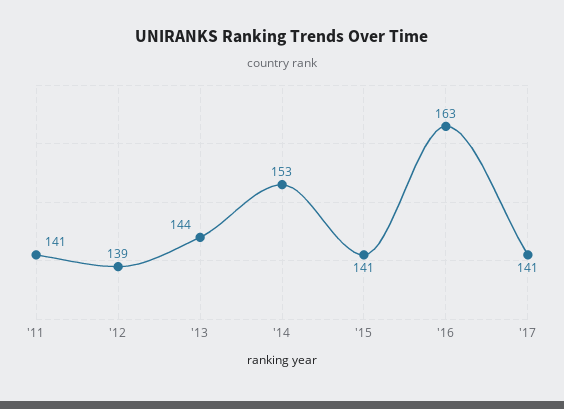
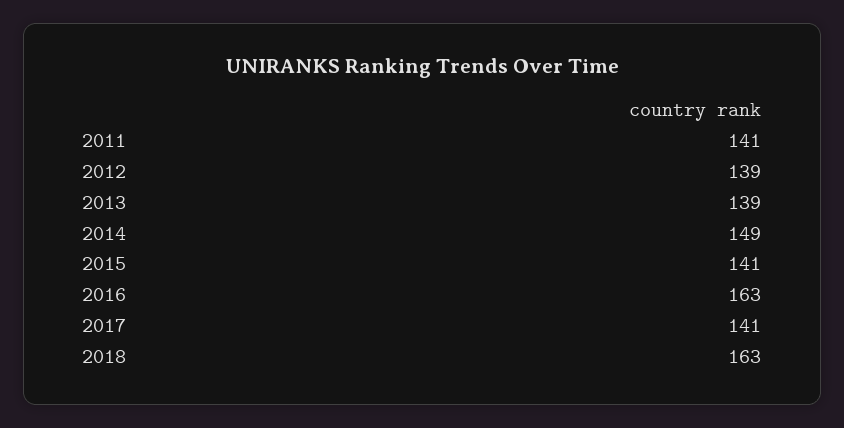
'13: 144 -> 139
'14: 153 -> 149
2018: none -> 163

